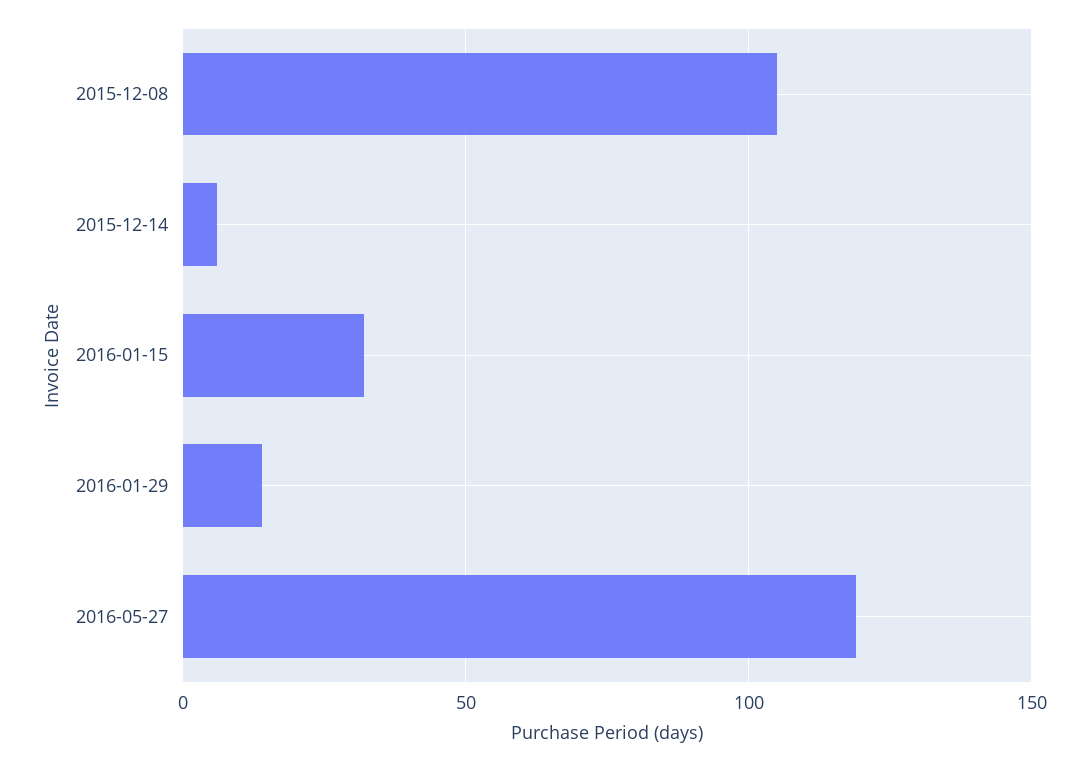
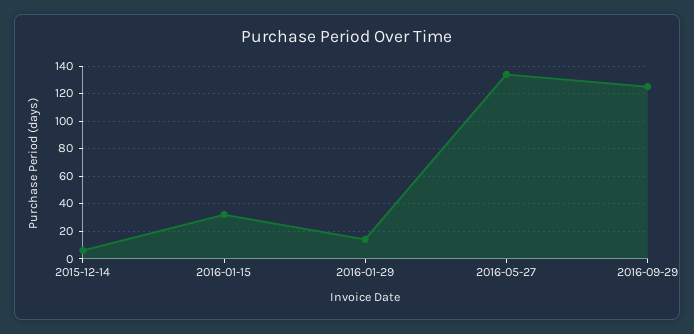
2015-12-08: 105 -> none
2016-05-27: 120 -> 135
2016-09-29: none -> 125

